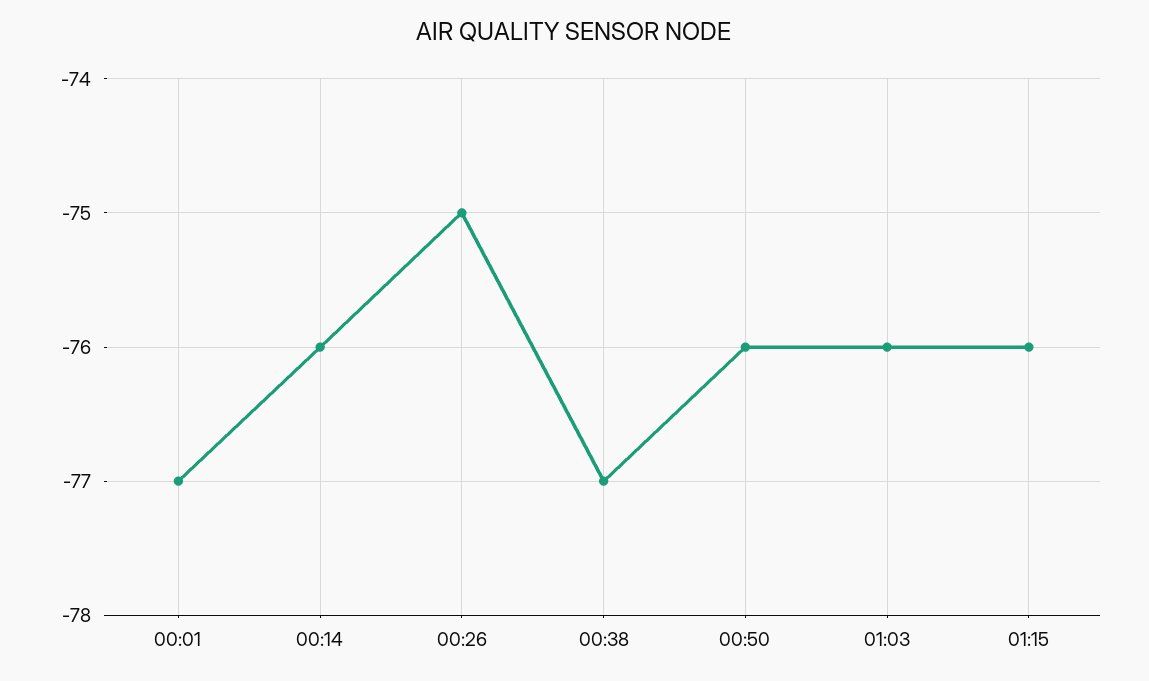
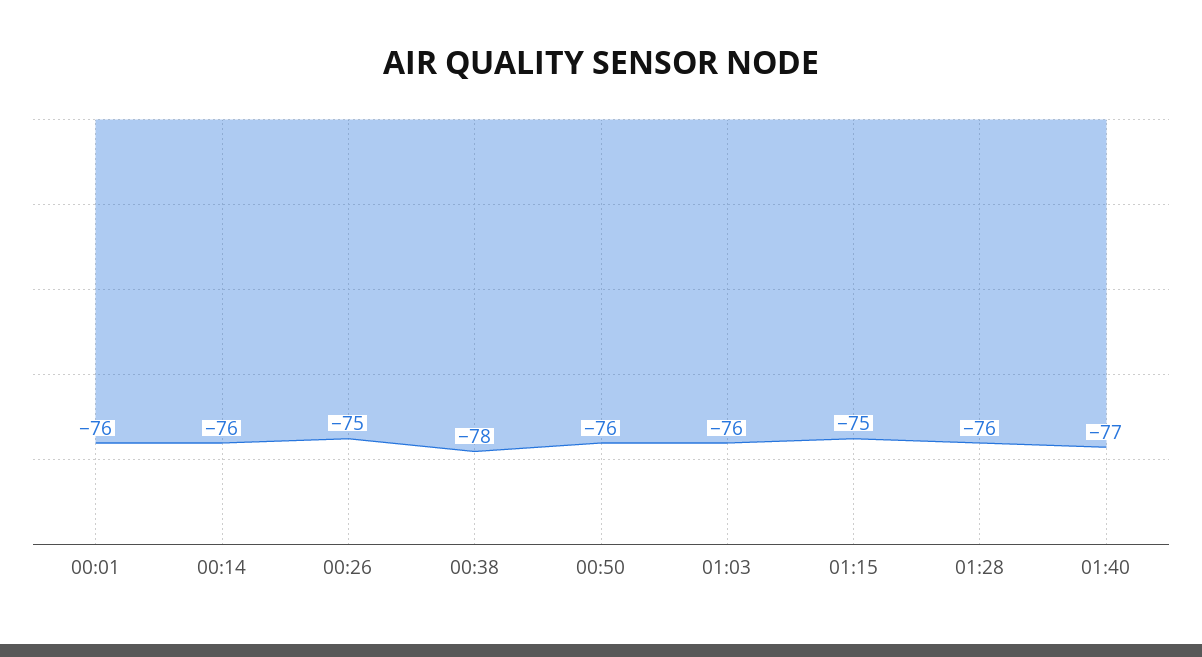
00:01: -77 -> -76
00:38: -77 -> -78
01:15: -76 -> -75
01:28: none -> -76
01:40: none -> -77

